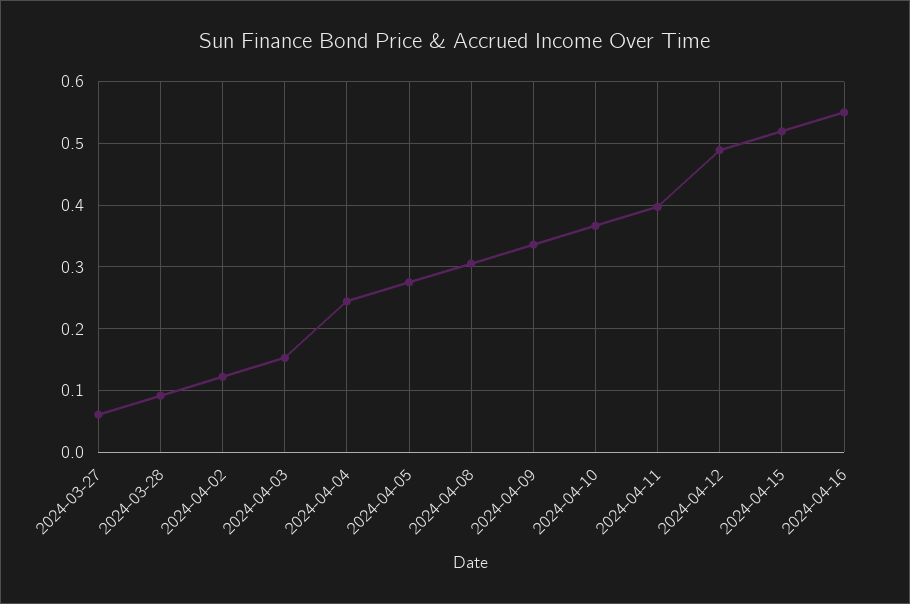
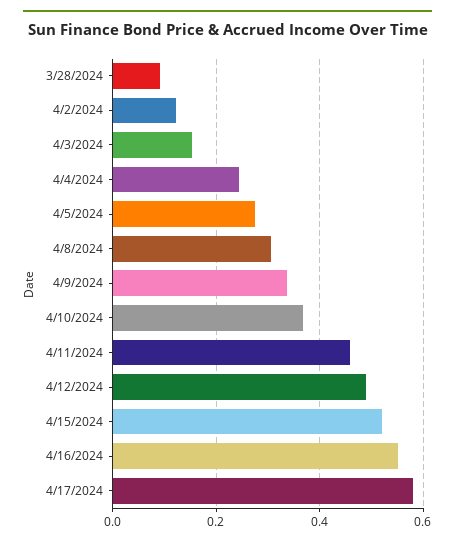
2024-03-27: 0.06 -> none
2024-04-11: 0.4 -> 0.46
4/17/2024: none -> 0.58

